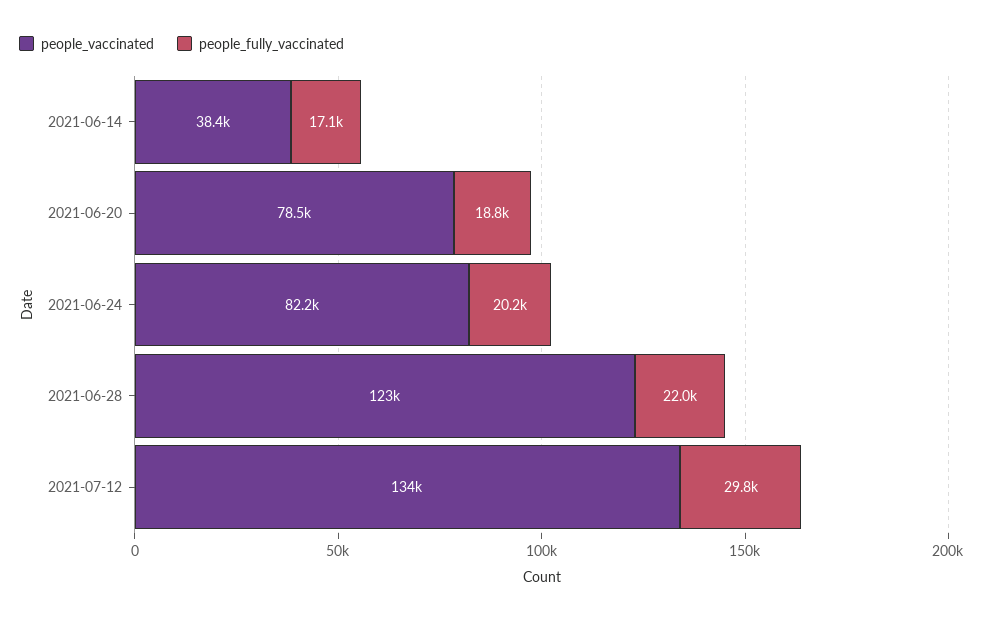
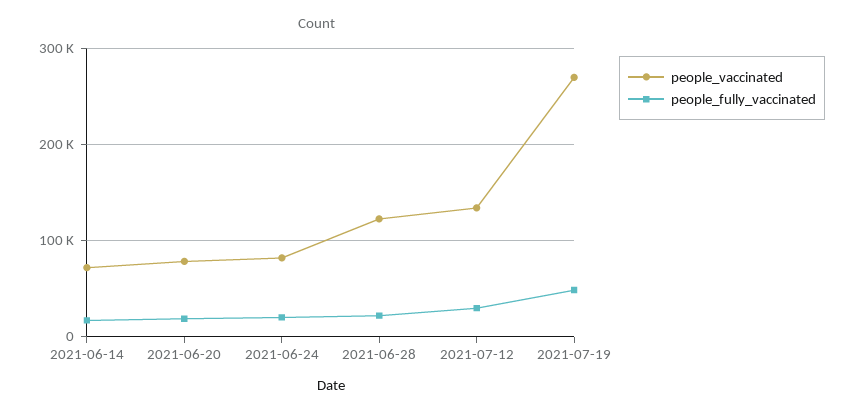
people_vaccinated, 2021-06-14: 38400 -> 70000
people_vaccinated, 2021-07-19: none -> 270000
people_fully_vaccinated, 2021-07-19: none -> 50000

